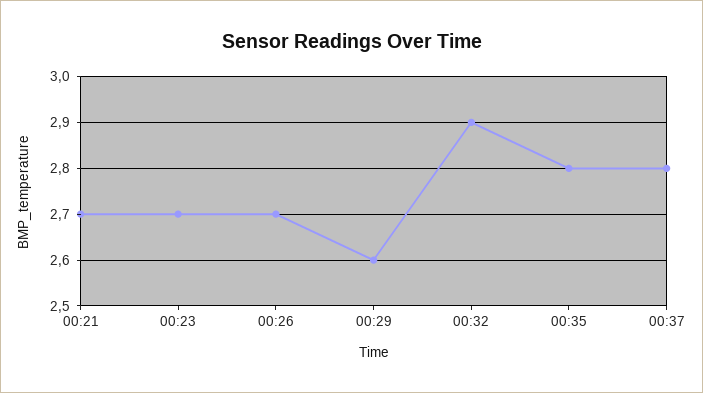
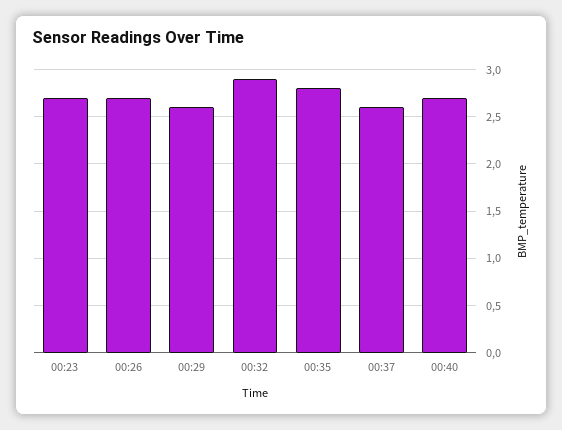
00:21: 2.7 -> none
00:37: 2.8 -> 2.6
00:40: none -> 2.7

